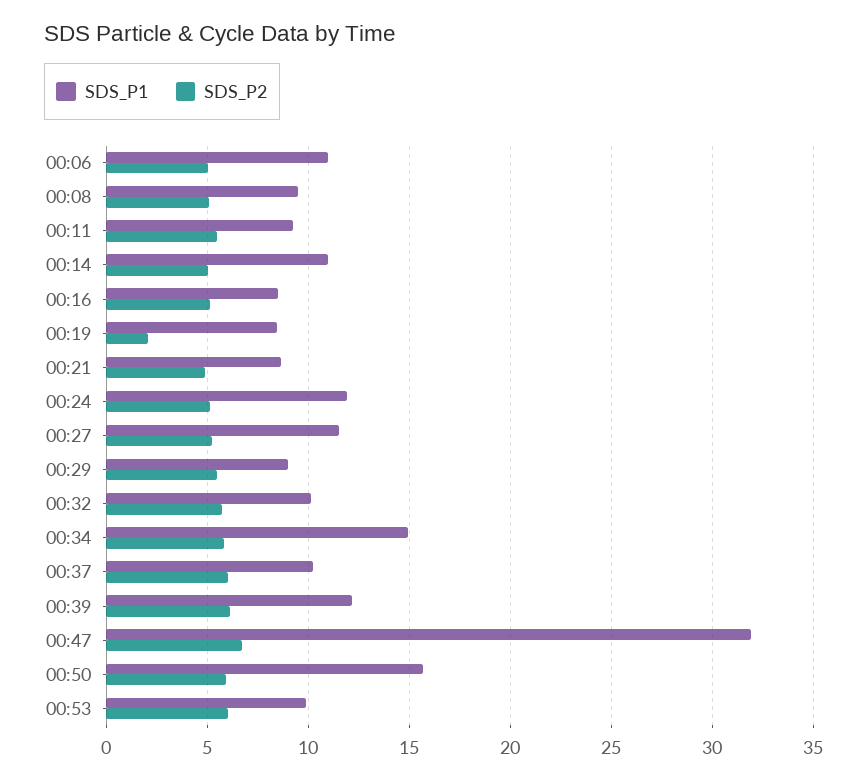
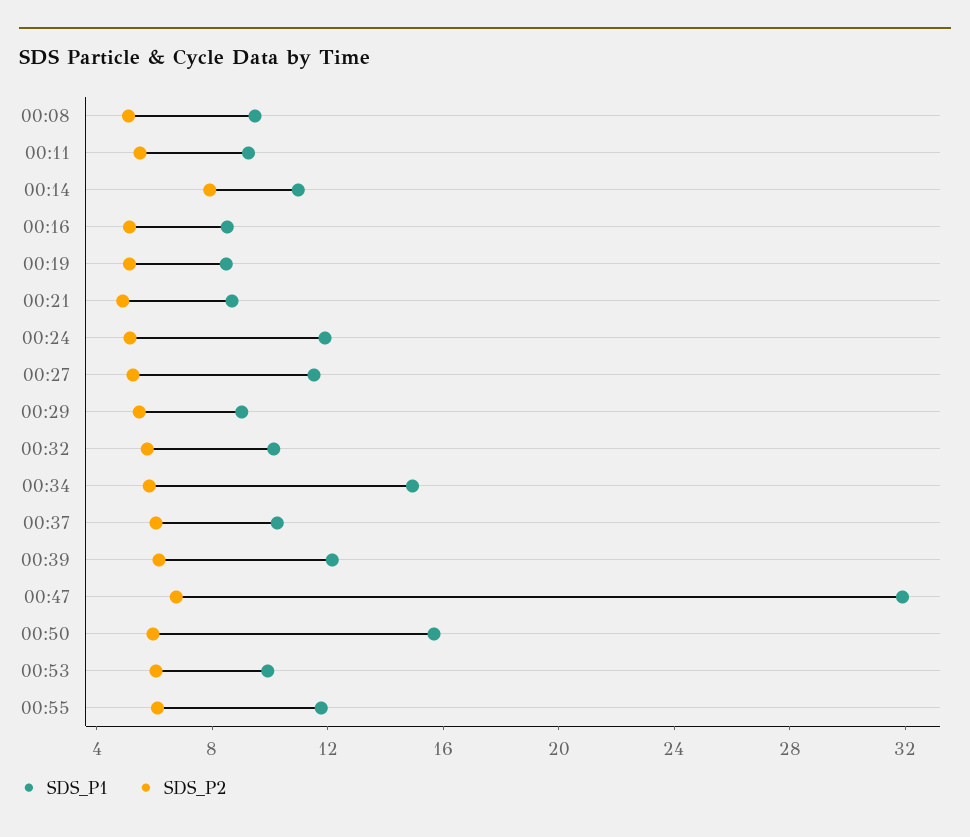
SDS_P1, 00:06: 11 -> none
SDS_P2, 00:06: 5 -> none
SDS_P2, 00:14: 5 -> 8
SDS_P2, 00:19: 2 -> 5
SDS_P1, 00:55: none -> 12
SDS_P2, 00:55: none -> 6

